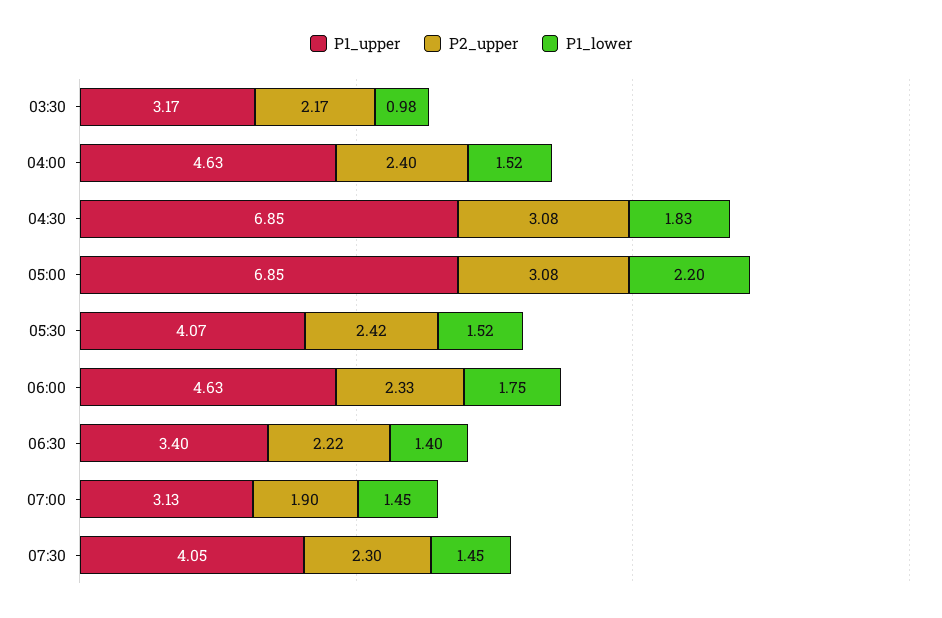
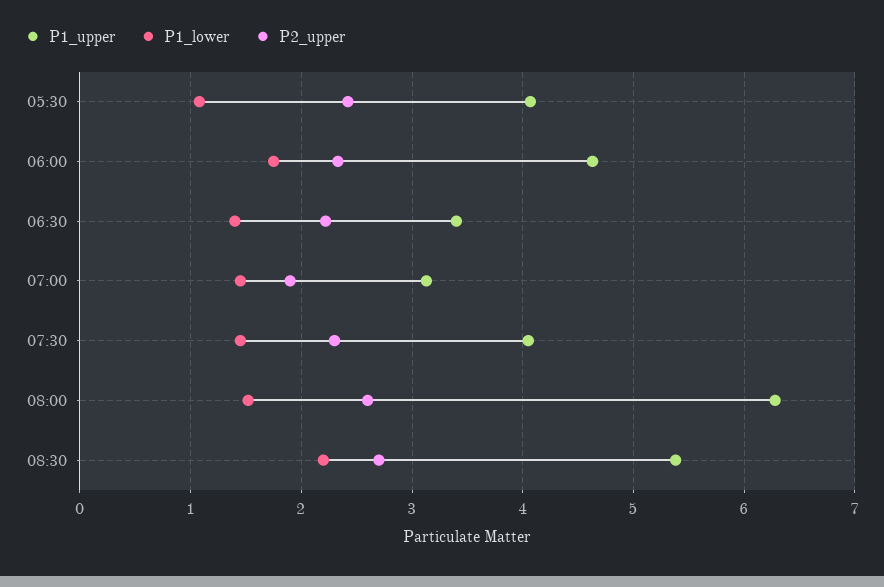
P1_upper, 03:30: 3.17 -> none
P2_upper, 03:30: 2.17 -> none
P1_lower, 03:30: 0.98 -> none
P1_upper, 04:00: 4.63 -> none
P2_upper, 04:00: 2.4 -> none
P1_lower, 04:00: 1.52 -> none
P1_upper, 04:30: 6.85 -> none
P2_upper, 04:30: 3.08 -> none
P1_lower, 04:30: 1.83 -> none
P1_upper, 05:00: 6.85 -> none
P2_upper, 05:00: 3.08 -> none
P1_lower, 05:00: 2.2 -> none
P1_lower, 05:30: 1.52 -> 1.1
P1_upper, 08:00: none -> 6.3
P1_lower, 08:00: none -> 1.5
P2_upper, 08:00: none -> 2.6
P1_upper, 08:30: none -> 5.4
P1_lower, 08:30: none -> 2.2
P2_upper, 08:30: none -> 2.7

